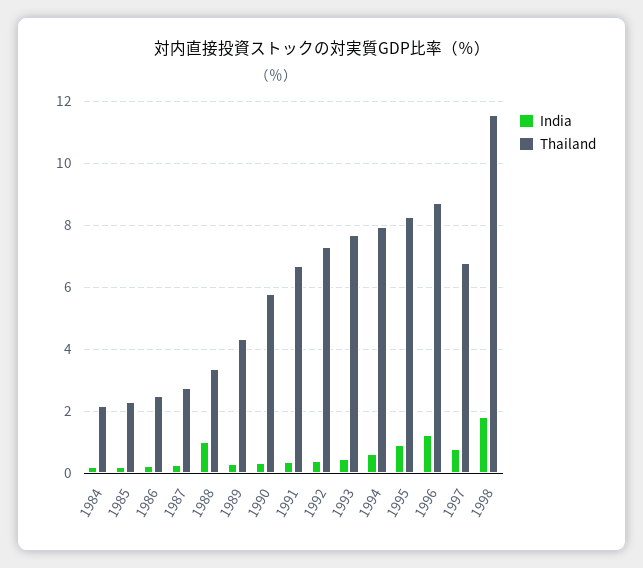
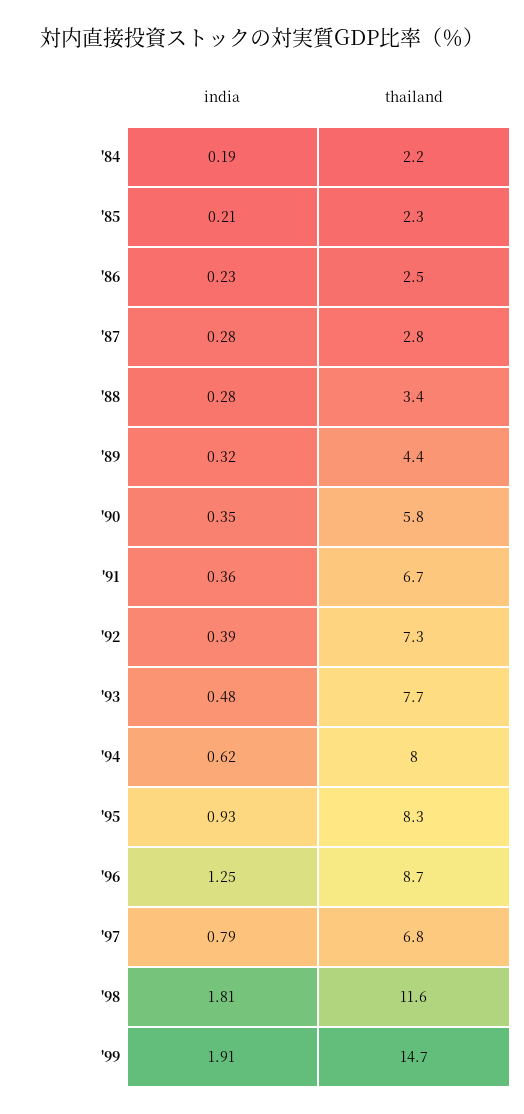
India, 1988: 1 -> 0.28
India, '99: none -> 1.91
Thailand, '99: none -> 14.7

